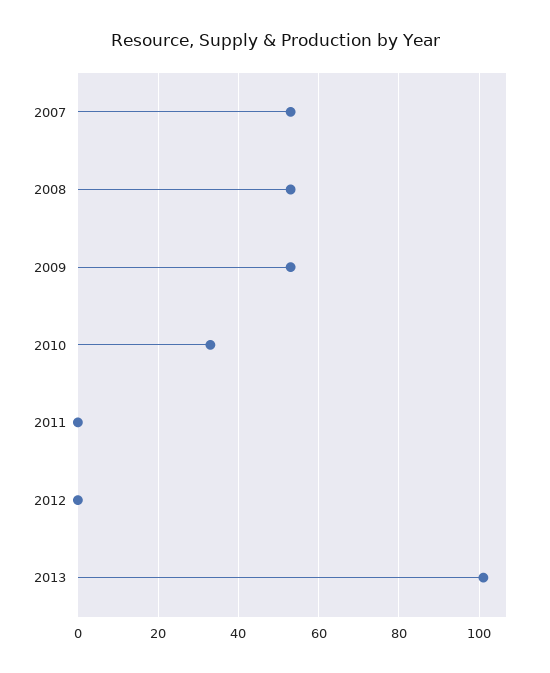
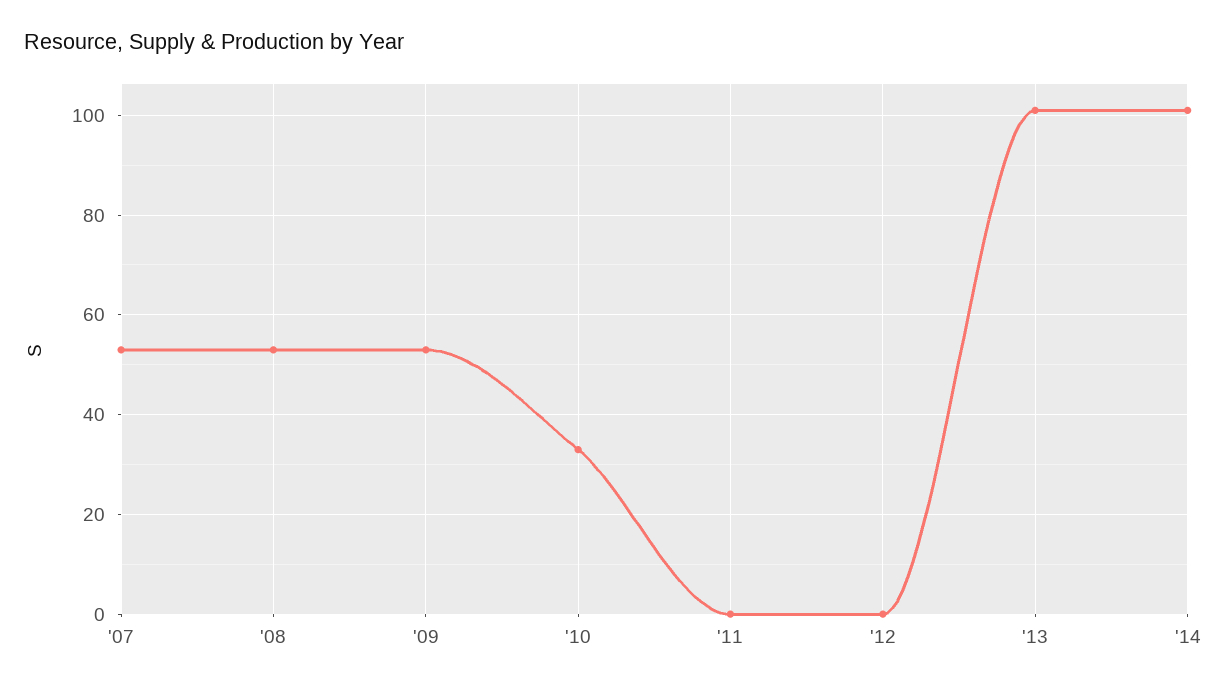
'14: none -> 100

